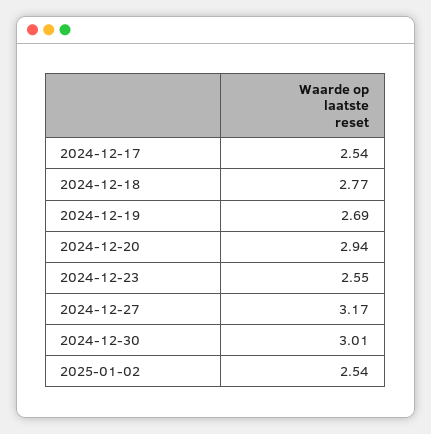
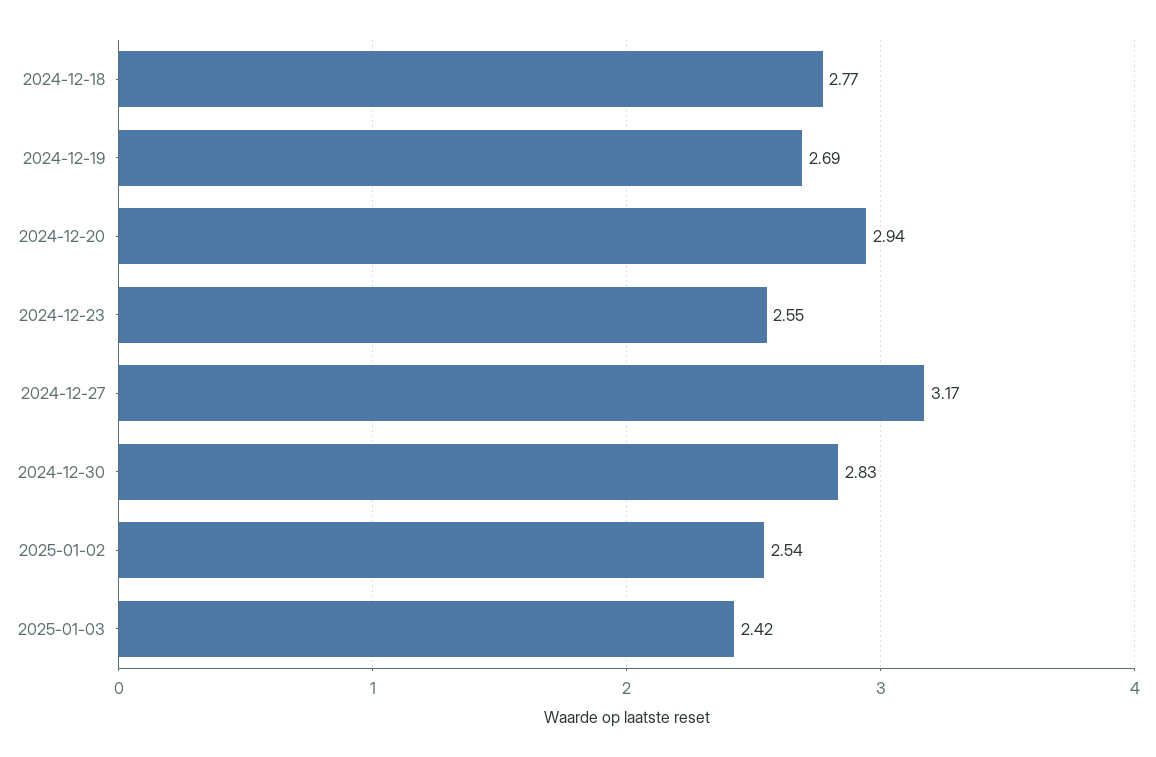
2024-12-17: 2.54 -> none
2024-12-30: 3.01 -> 2.83
2025-01-03: none -> 2.42

